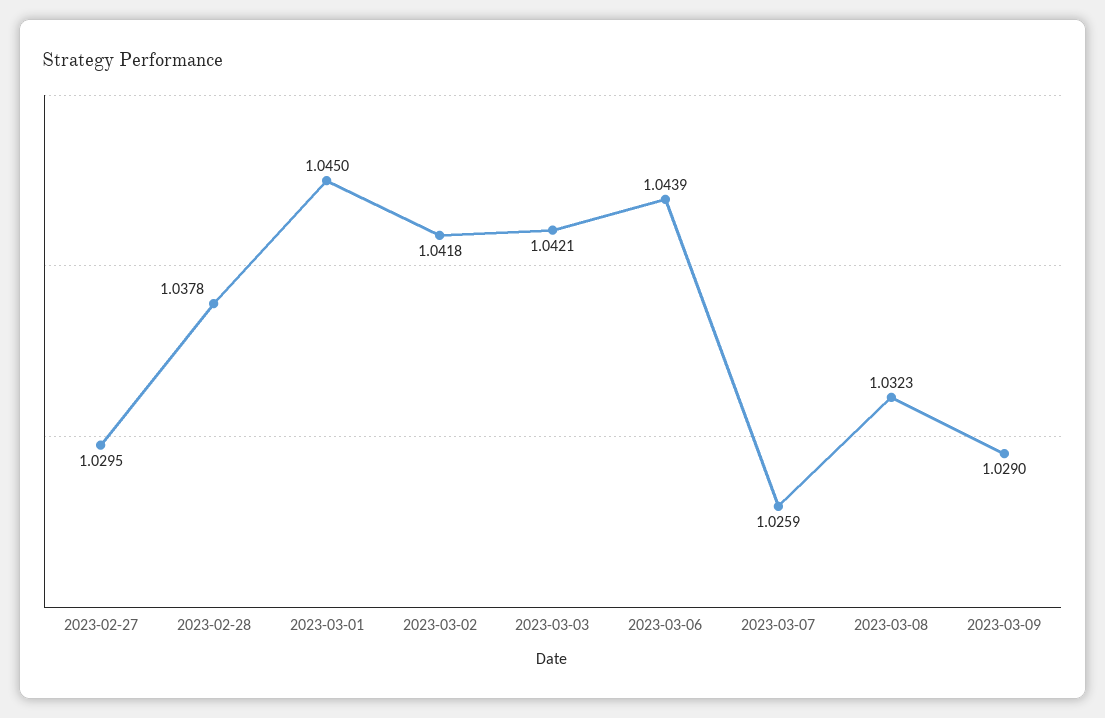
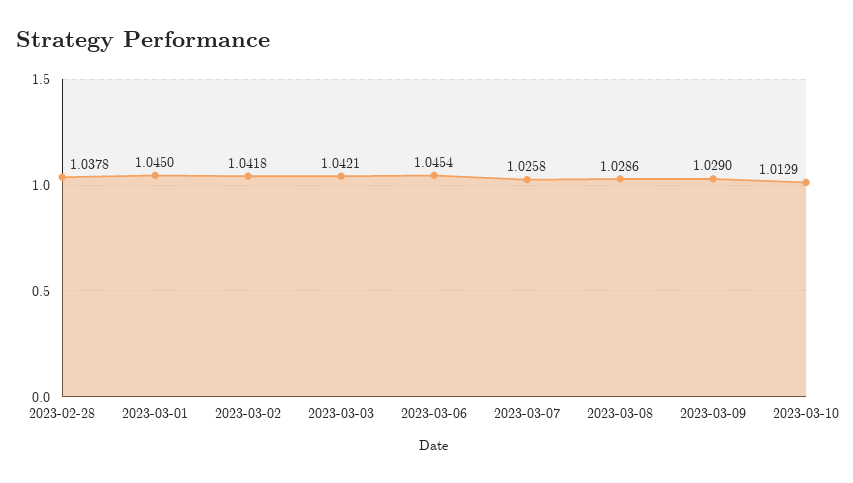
2023-02-27: 1.0295 -> none
2023-03-06: 1.0439 -> 1.0454
2023-03-07: 1.0259 -> 1.0258
2023-03-08: 1.0323 -> 1.0286
2023-03-10: none -> 1.0129

